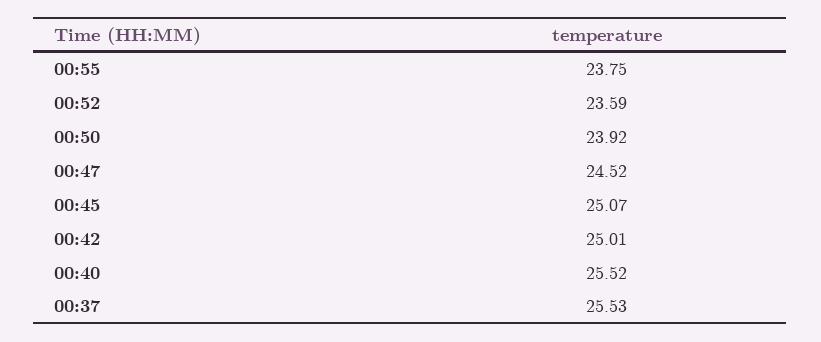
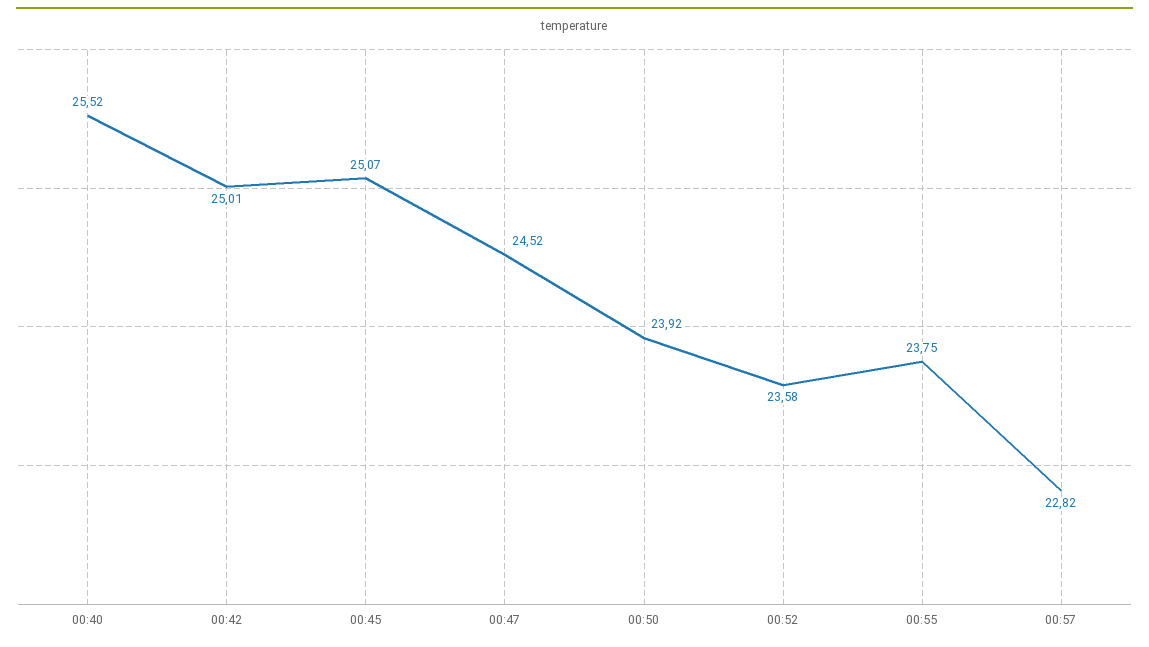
00:52: 23.59 -> 23.58
00:37: 25.53 -> none
00:57: none -> 22.82

